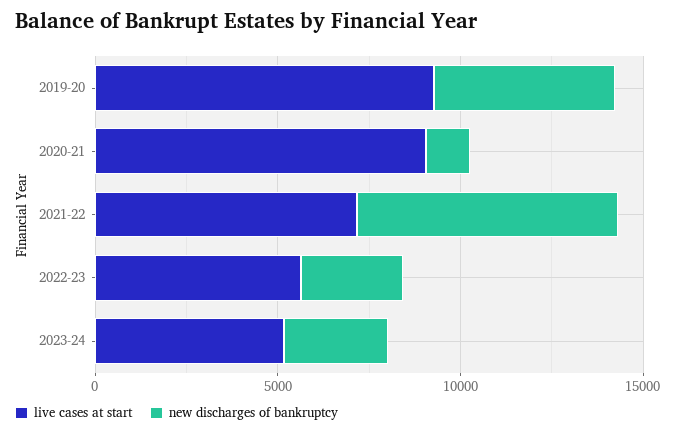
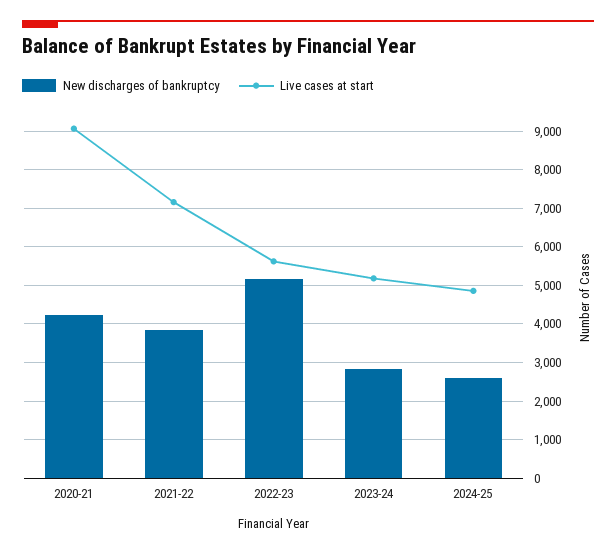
live cases at start, 2019-20: 9000 -> none
new discharges of bankruptcy, 2019-20: 5000 -> none
new discharges of bankruptcy, 2020-21: 1000 -> 4200
new discharges of bankruptcy, 2021-22: 7000 -> 3800
new discharges of bankruptcy, 2022-23: 3000 -> 5200
new discharges of bankruptcy, 2024-25: none -> 2600
live cases at start, 2024-25: none -> 4800

